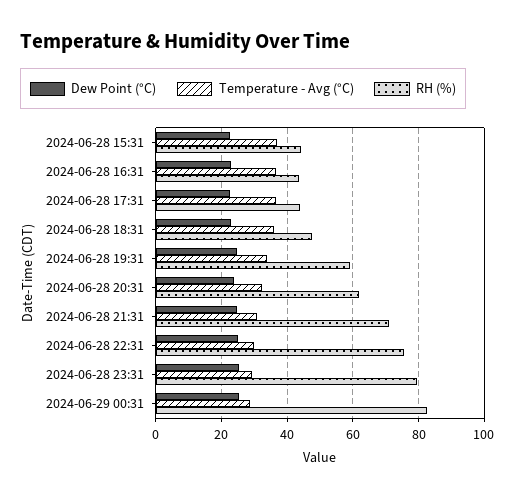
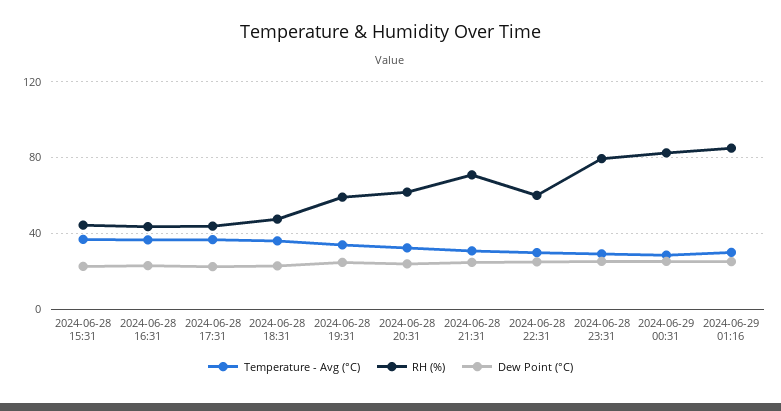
RH (%), 2024-06-28 22:31: 76 -> 60
Temperature - Avg (°C), 2024-06-29 01:16: none -> 30
RH (%), 2024-06-29 01:16: none -> 85
Dew Point (°C), 2024-06-29 01:16: none -> 25

